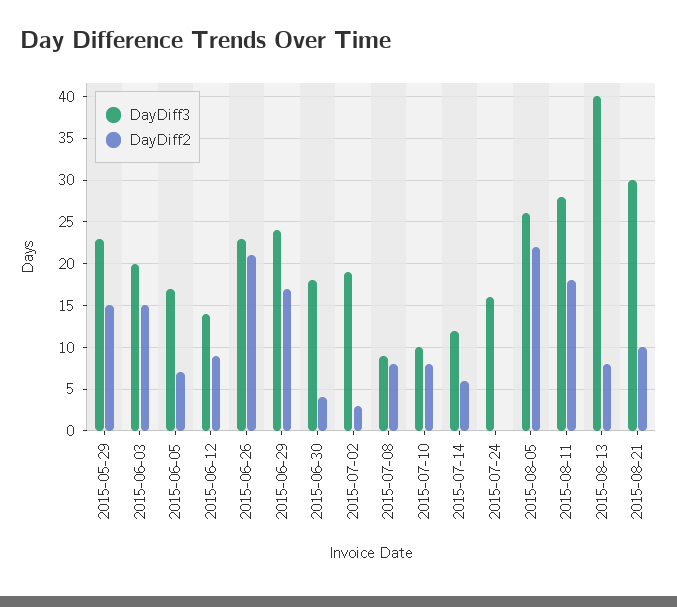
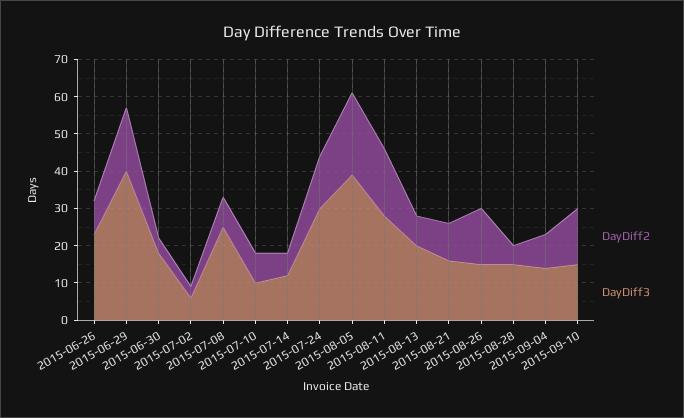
DayDiff3, 2015-05-29: 23 -> none
DayDiff2, 2015-05-29: 15 -> none
DayDiff3, 2015-06-03: 20 -> none
DayDiff2, 2015-06-03: 15 -> none
DayDiff3, 2015-06-05: 17 -> none
DayDiff2, 2015-06-05: 7 -> none
DayDiff3, 2015-06-12: 14 -> none
DayDiff2, 2015-06-12: 9 -> none
DayDiff2, 2015-06-26: 21 -> 10
DayDiff3, 2015-06-29: 24 -> 40
DayDiff3, 2015-07-02: 19 -> 5
DayDiff3, 2015-07-08: 9 -> 25
DayDiff3, 2015-07-24: 16 -> 30
DayDiff2, 2015-07-24: 0 -> 15
DayDiff3, 2015-08-05: 26 -> 40
DayDiff3, 2015-08-13: 40 -> 20
DayDiff3, 2015-08-21: 30 -> 15
DayDiff2, 2015-08-26: none -> 15
DayDiff3, 2015-08-26: none -> 15
DayDiff2, 2015-08-28: none -> 5
DayDiff3, 2015-08-28: none -> 15
DayDiff2, 2015-09-04: none -> 10
DayDiff3, 2015-09-04: none -> 15
DayDiff2, 2015-09-10: none -> 15
DayDiff3, 2015-09-10: none -> 15

